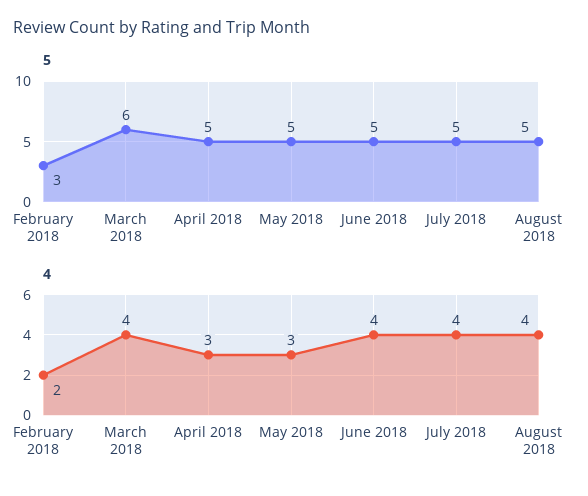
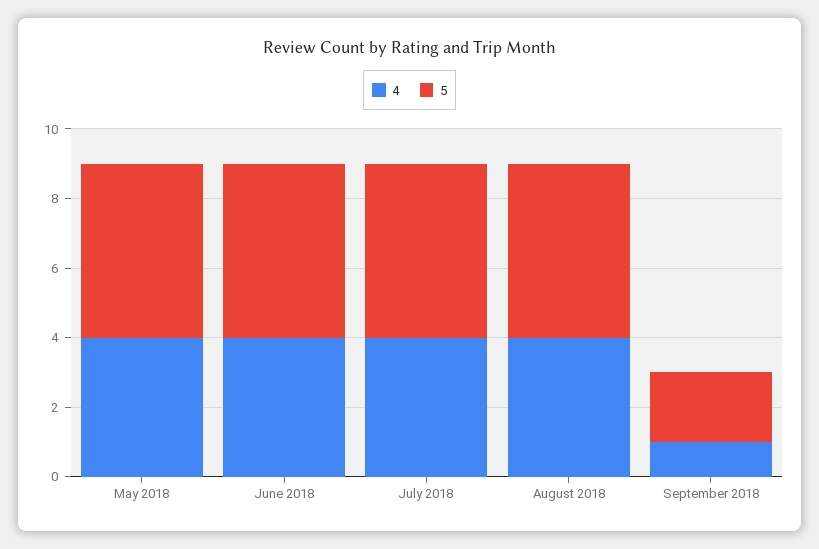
5, February 2018: 3 -> none
5, March 2018: 6 -> none
5, April 2018: 5 -> none
4, February 2018: 2 -> none
4, March 2018: 4 -> none
4, April 2018: 3 -> none
4, May 2018: 3 -> 4
4, September 2018: none -> 1
5, September 2018: none -> 2

